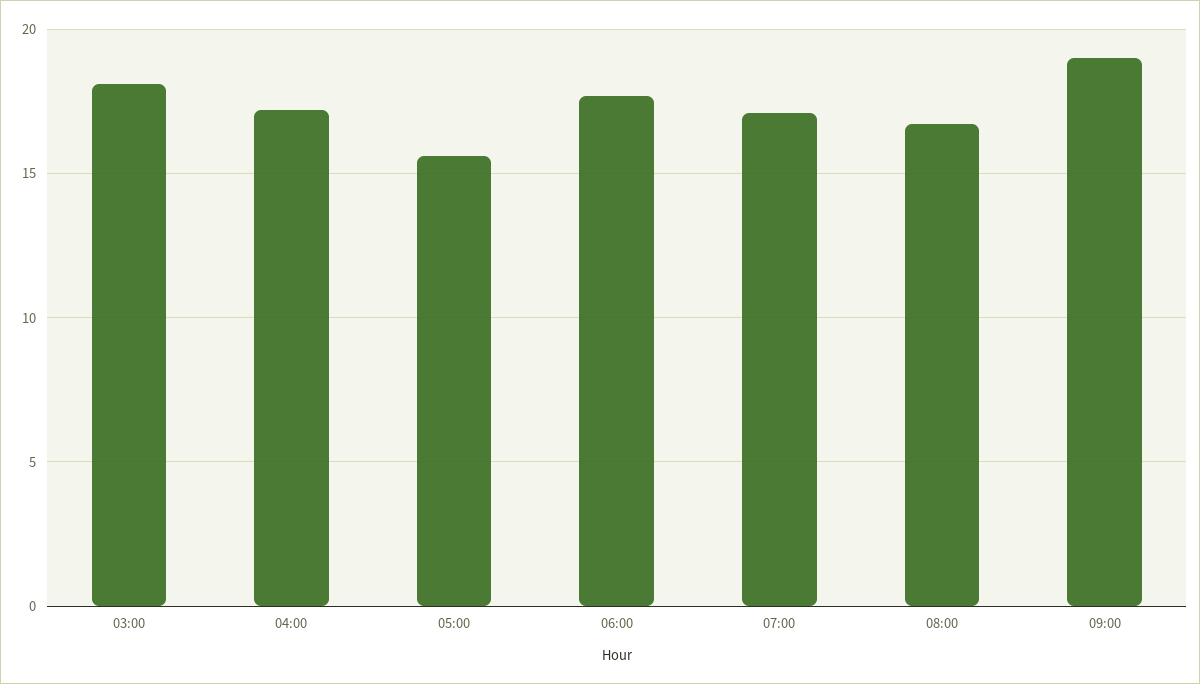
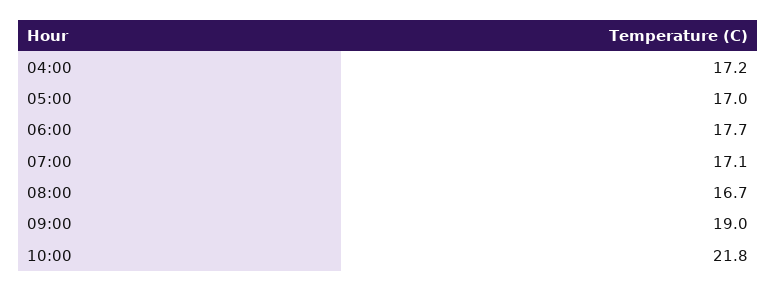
03:00: 18 -> none
05:00: 15.5 -> 17
10:00: none -> 21.8

